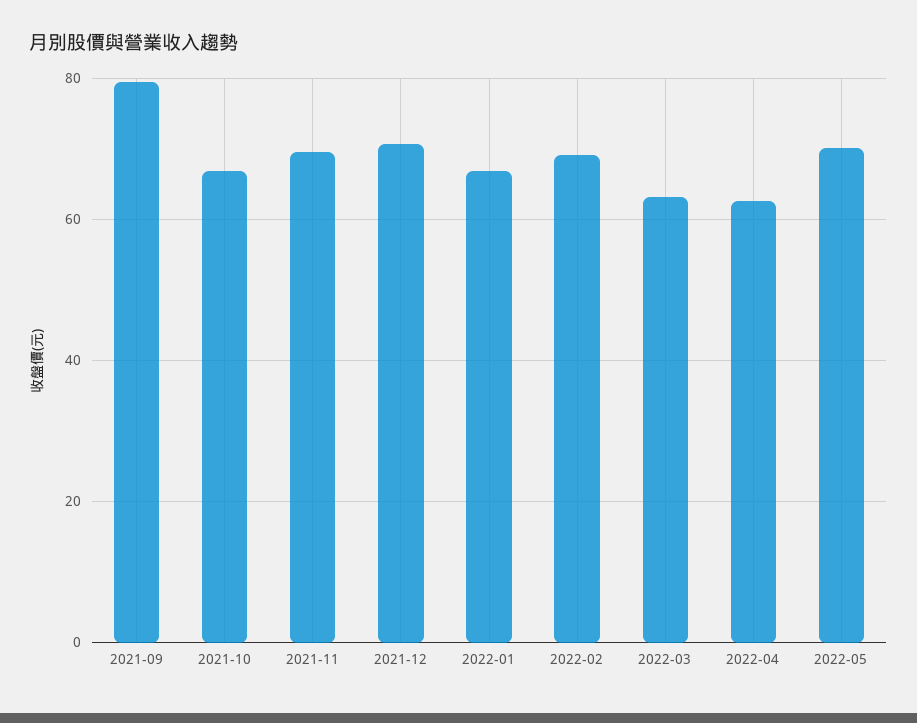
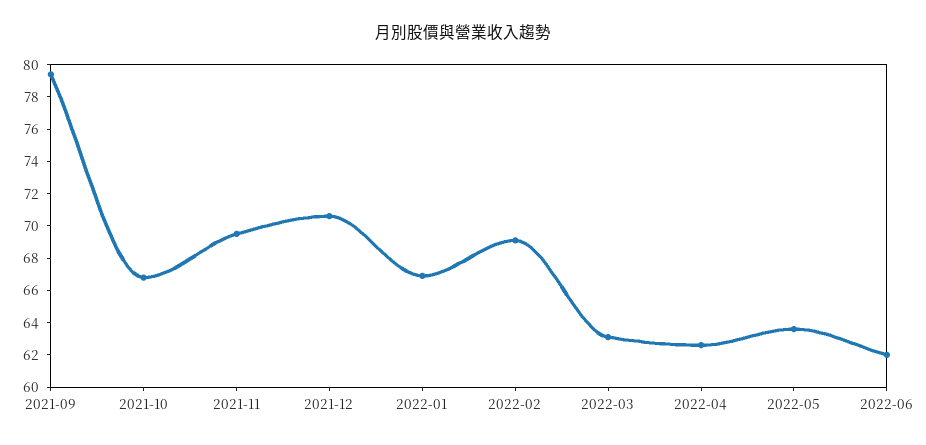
2022-05: 70 -> 63.5
2022-06: none -> 62

